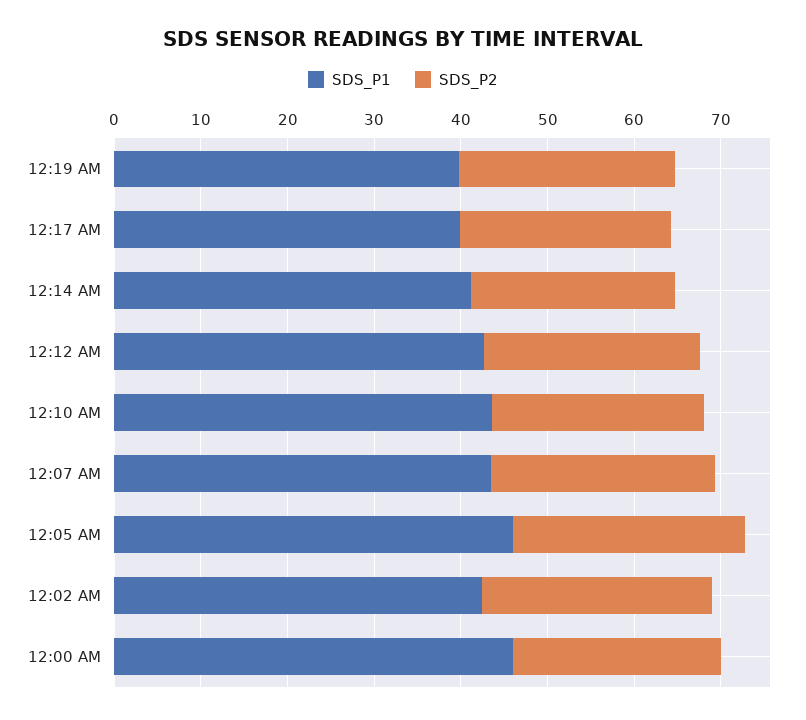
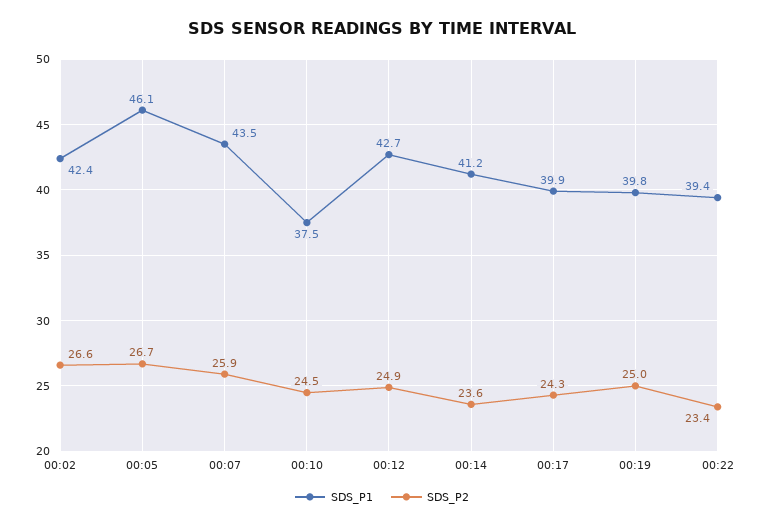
SDS_P1, 12:10 AM: 44 -> 37.5
SDS_P1, 12:00 AM: 46 -> none
SDS_P2, 12:00 AM: 24 -> none
SDS_P1, 00:22: none -> 39.4
SDS_P2, 00:22: none -> 23.4

